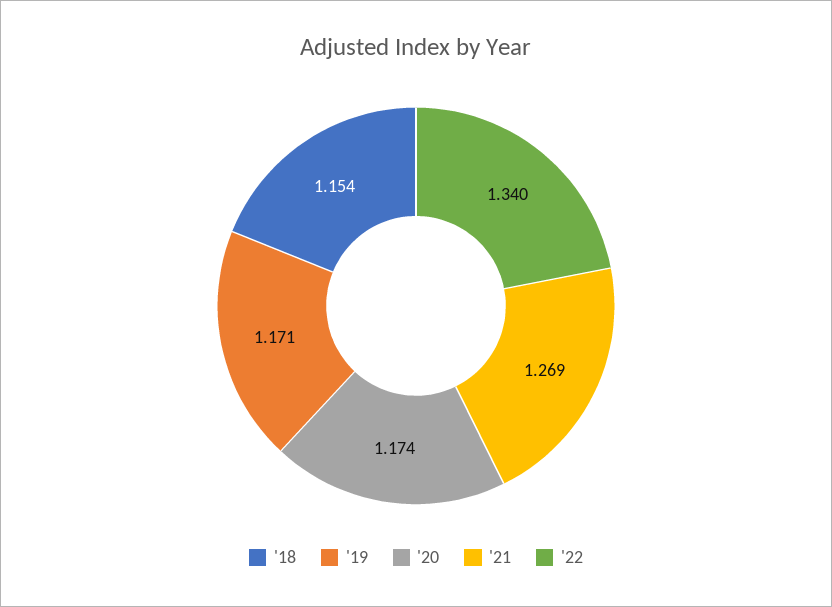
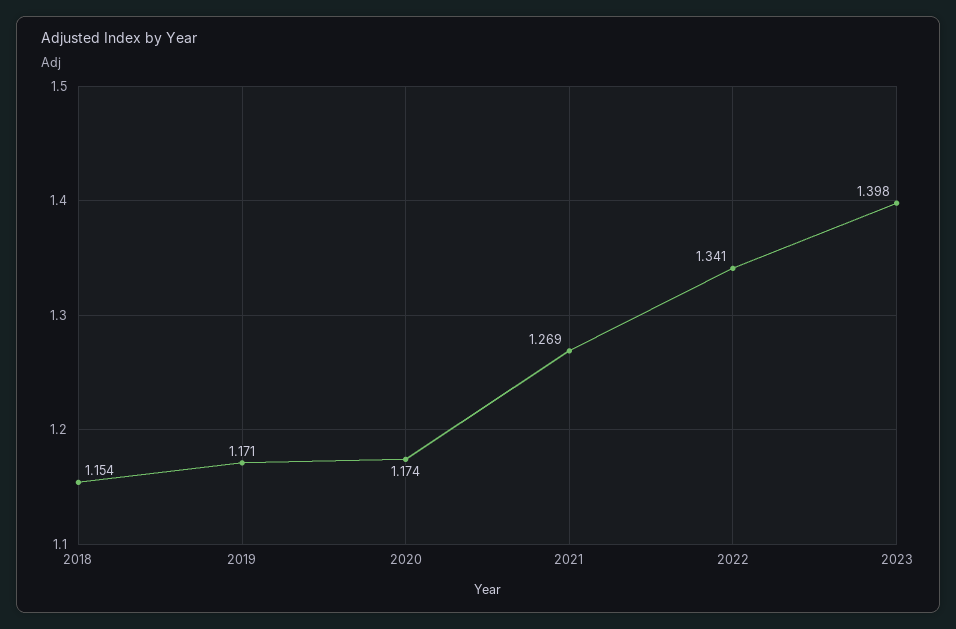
'22: 1.34 -> 1.341
2023: none -> 1.398

